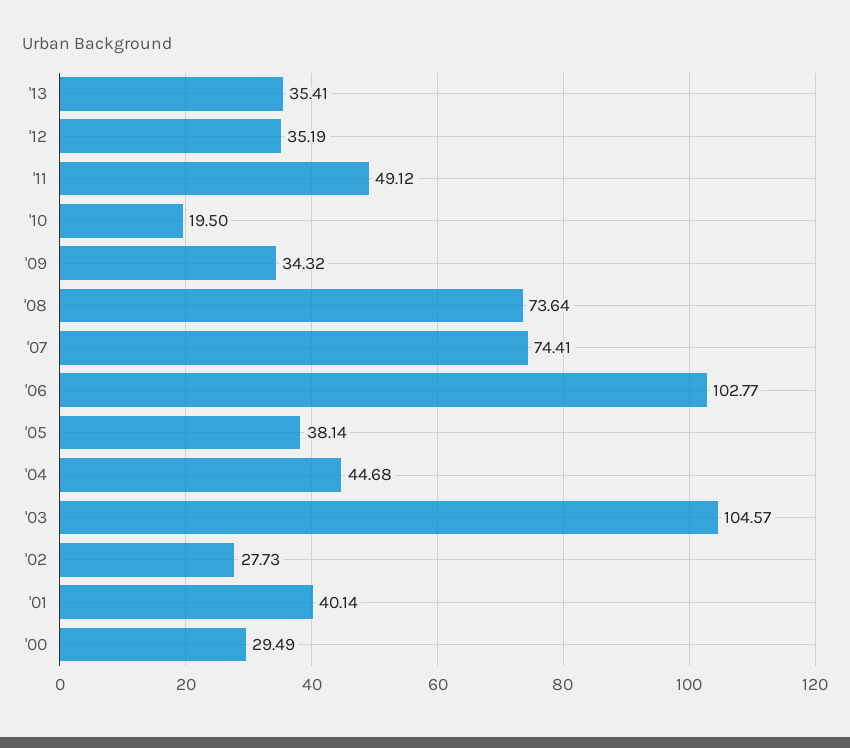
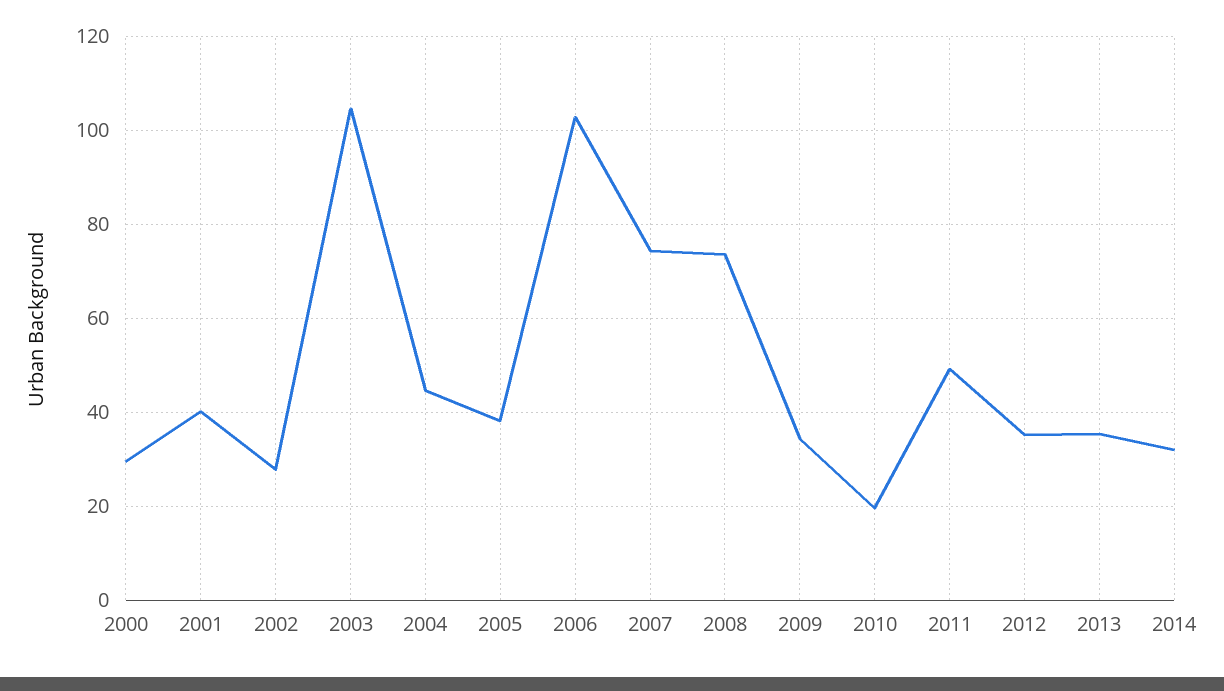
2014: none -> 32

